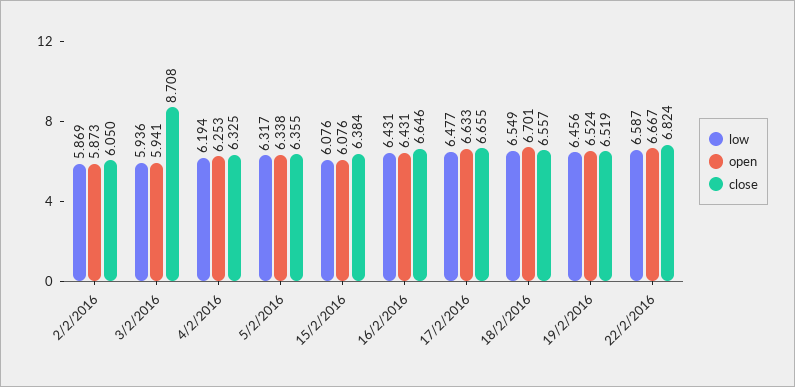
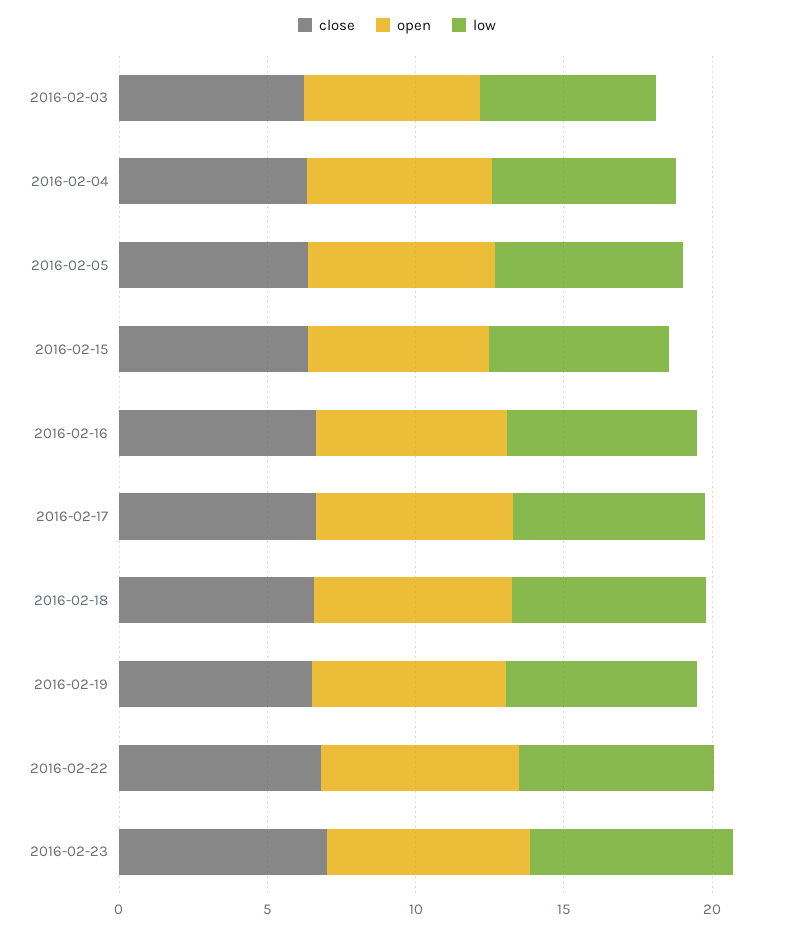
low, 2/2/2016: 5.869 -> none
open, 2/2/2016: 5.873 -> none
close, 2/2/2016: 6.05 -> none
close, 3/2/2016: 8.708 -> 6
close, 2016-02-23: none -> 7
open, 2016-02-23: none -> 7
low, 2016-02-23: none -> 7

